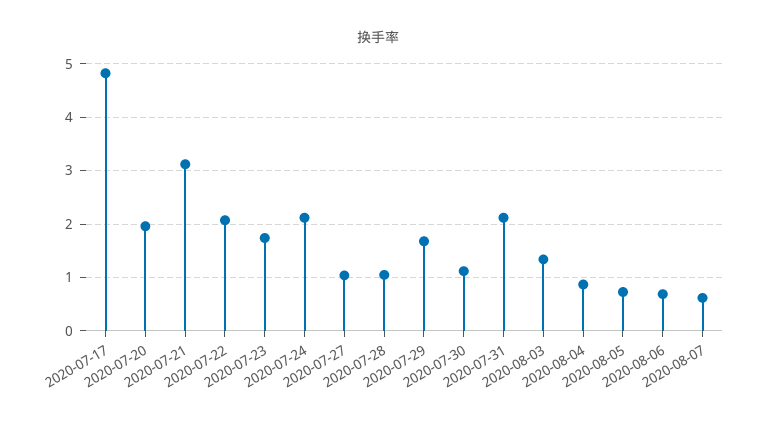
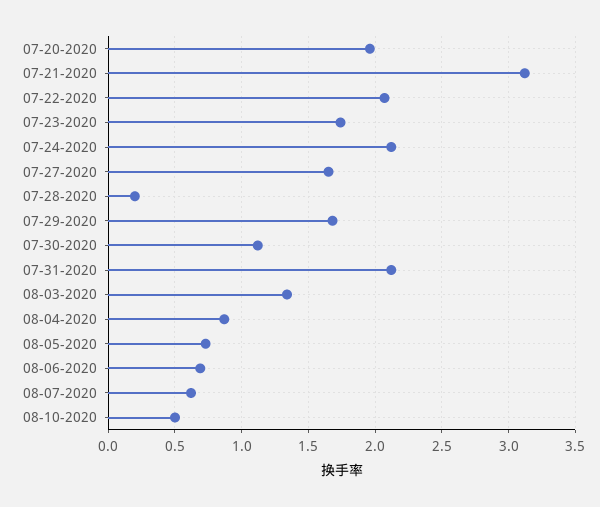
2020-07-17: 4.8 -> none
2020-07-27: 1 -> 1.65
2020-07-28: 1 -> 0.2
08-10-2020: none -> 0.5

